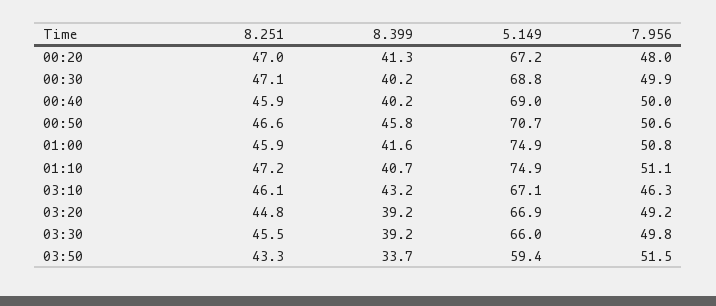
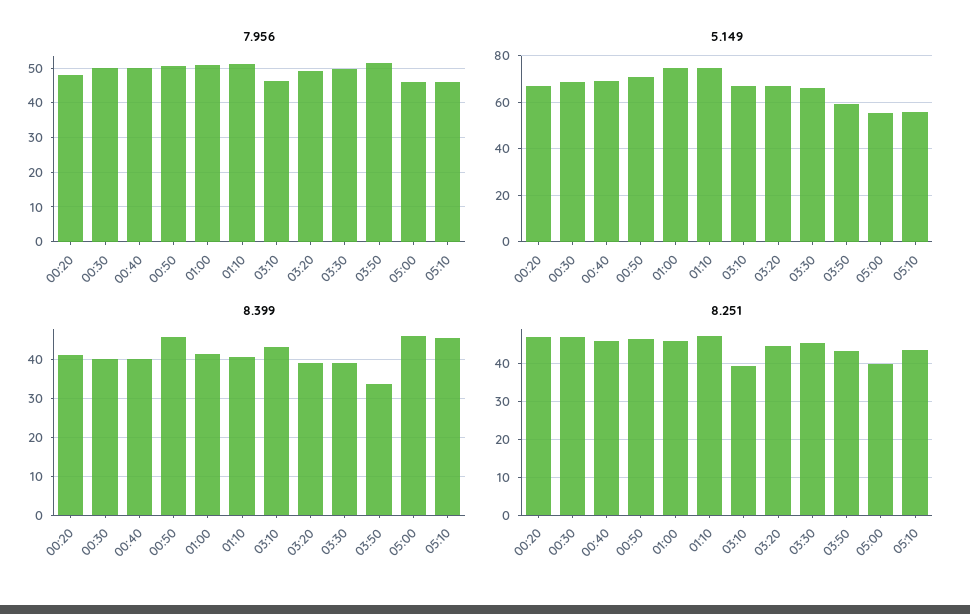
8.251, 03:10: 46.1 -> 40
7.956, 05:00: none -> 46
7.956, 05:10: none -> 46
5.149, 05:00: none -> 55
5.149, 05:10: none -> 55
8.399, 05:00: none -> 46
8.399, 05:10: none -> 46
8.251, 05:00: none -> 40
8.251, 05:10: none -> 44

